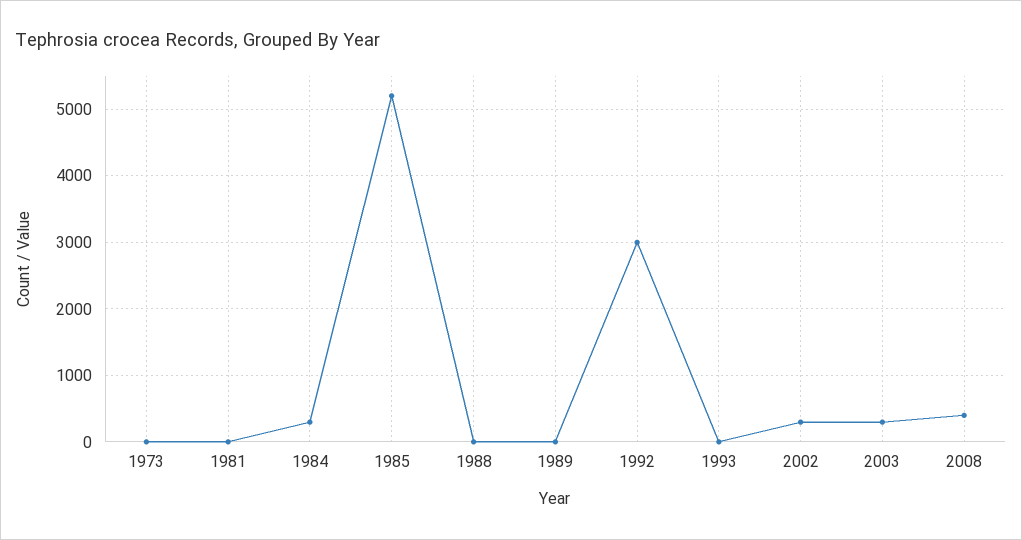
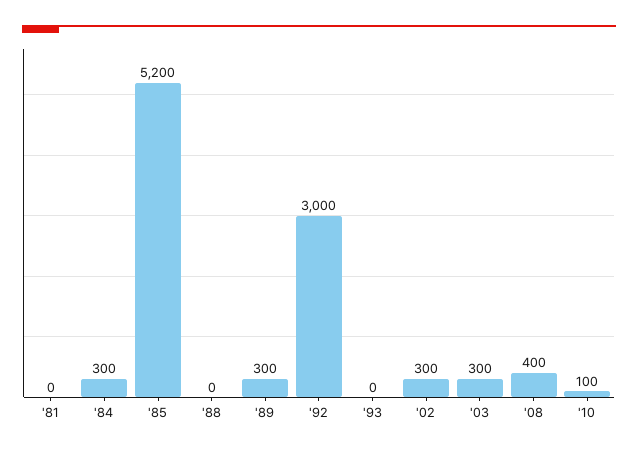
1973: 0 -> none
1989: 0 -> 300
'10: none -> 100

